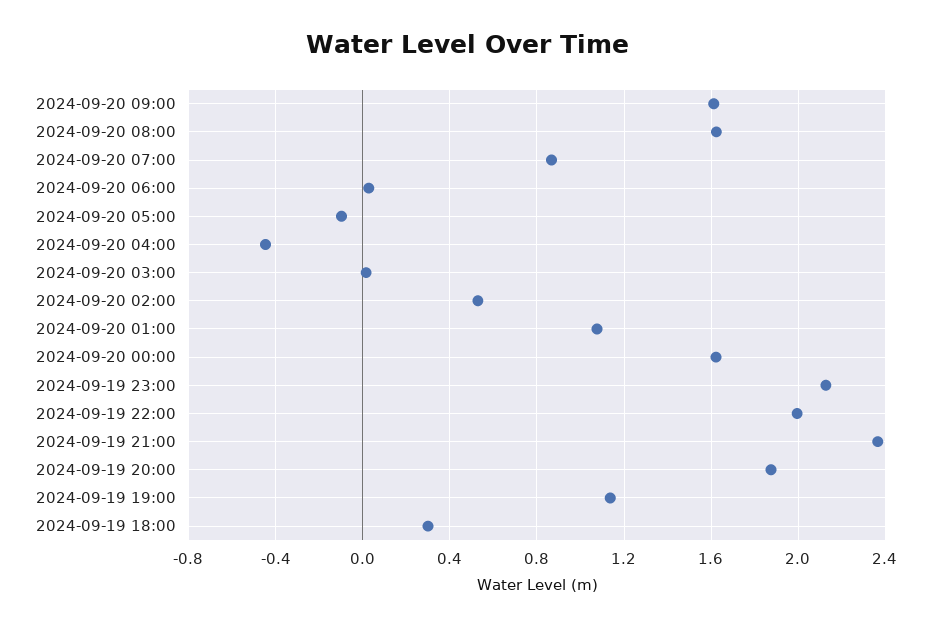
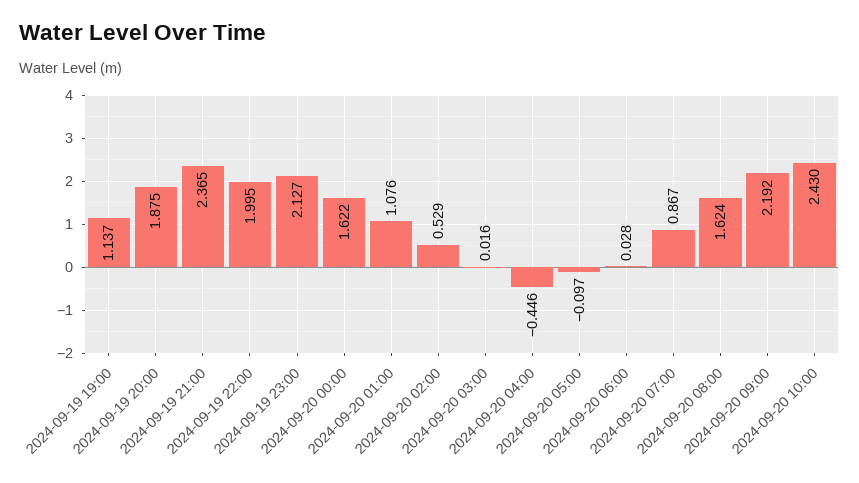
2024-09-20 09:00: 1.6 -> 2.192
2024-09-19 18:00: 0.3 -> none
2024-09-20 10:00: none -> 2.43

